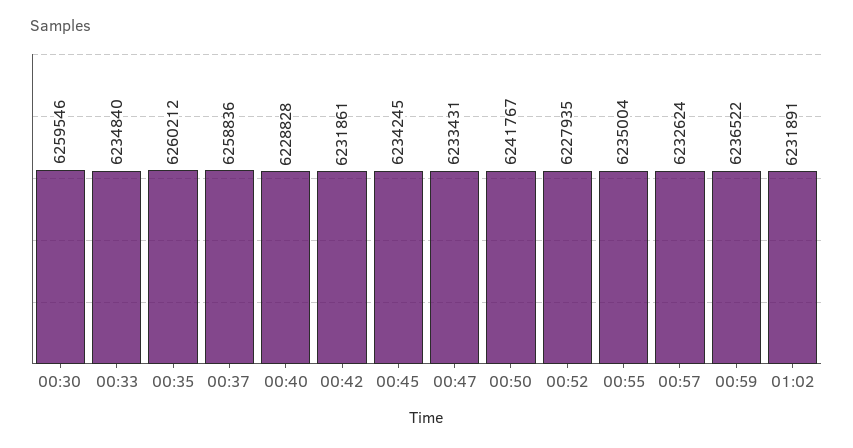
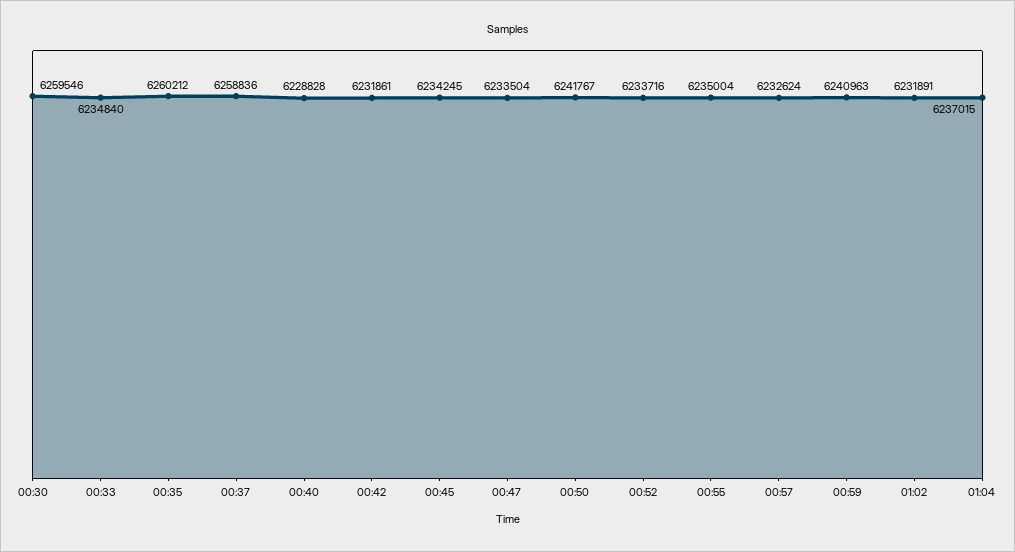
00:47: 6233431 -> 6233504
00:52: 6227935 -> 6233716
00:59: 6236522 -> 6240963
01:04: none -> 6237015

